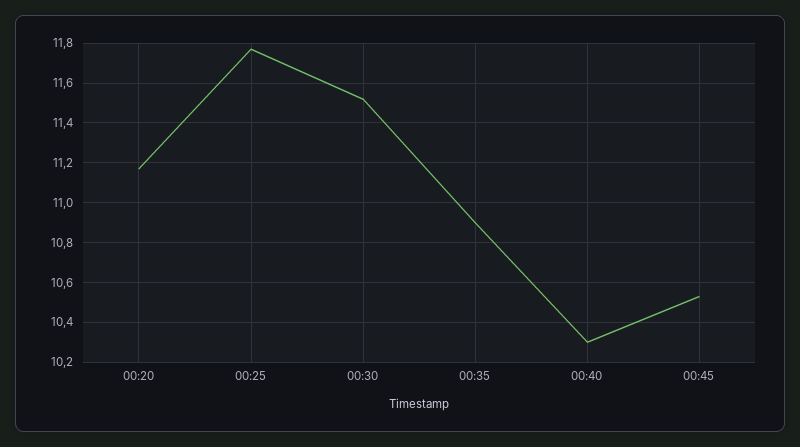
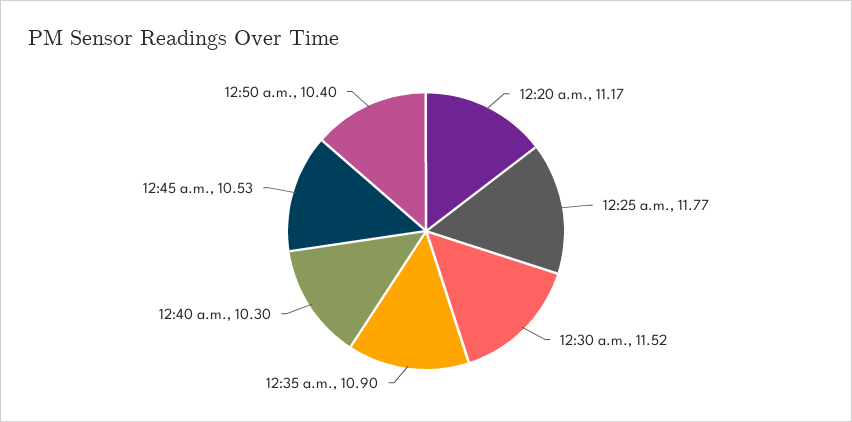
12:50 a.m.: none -> 10.4

